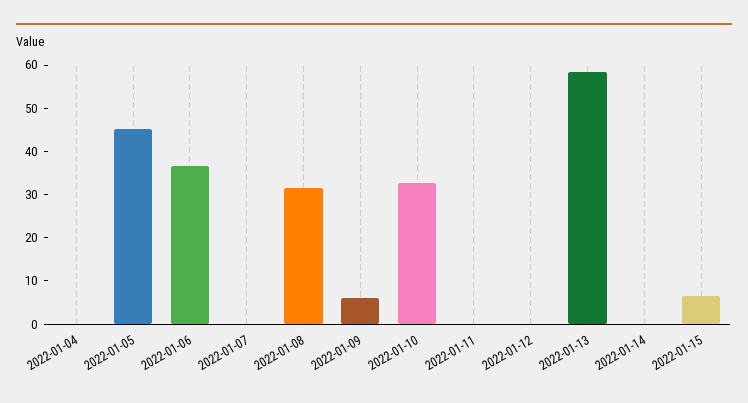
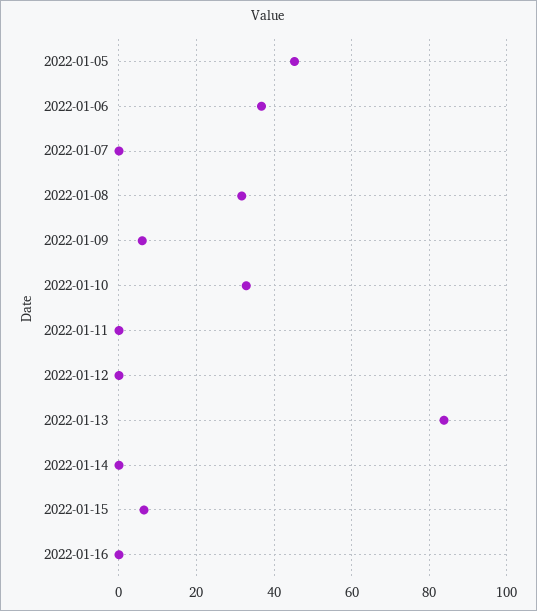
2022-01-04: 0 -> none
2022-01-13: 58 -> 84
2022-01-16: none -> 0

